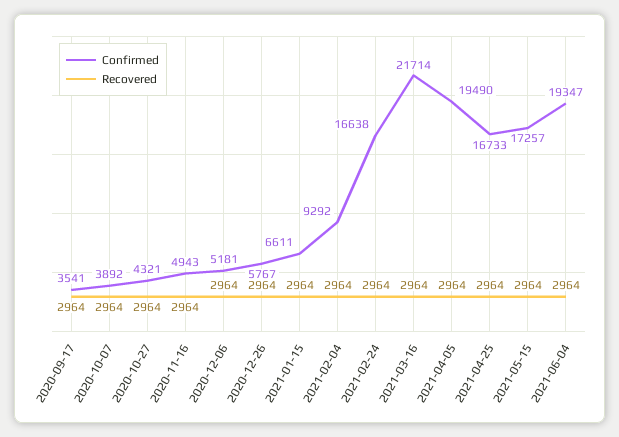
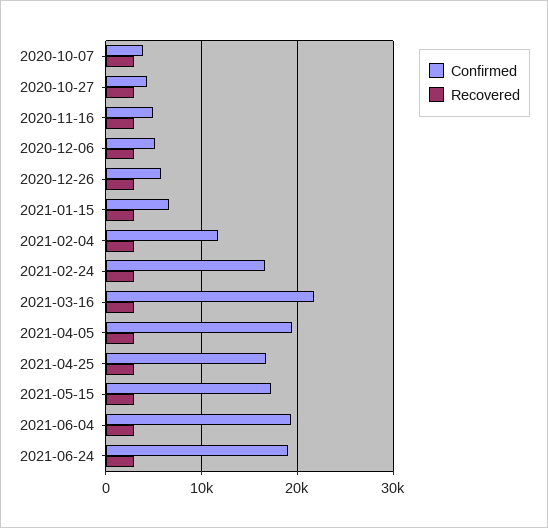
Confirmed, 2020-09-17: 3541 -> none
Recovered, 2020-09-17: 2964 -> none
Confirmed, 2021-02-04: 9292 -> 12000
Confirmed, 2021-06-24: none -> 19000
Recovered, 2021-06-24: none -> 3000

